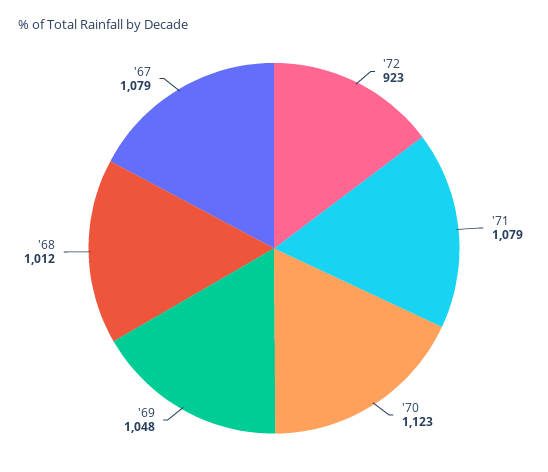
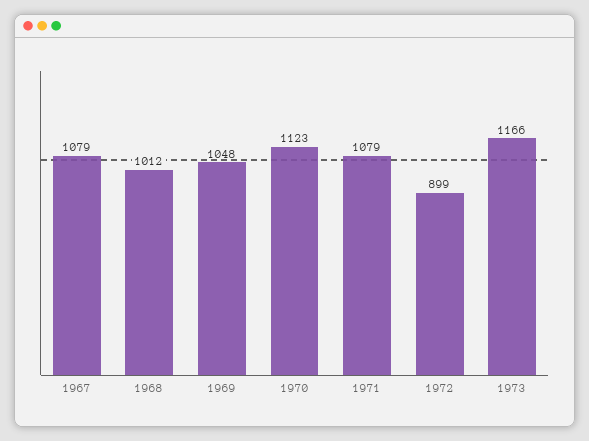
'72: 923 -> 899
1973: none -> 1166

